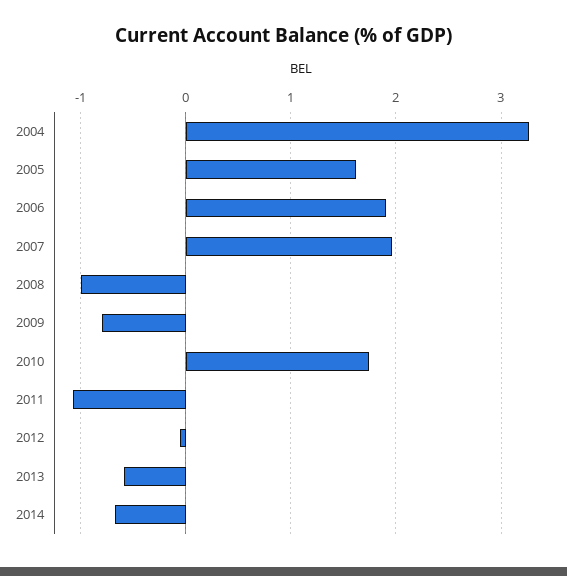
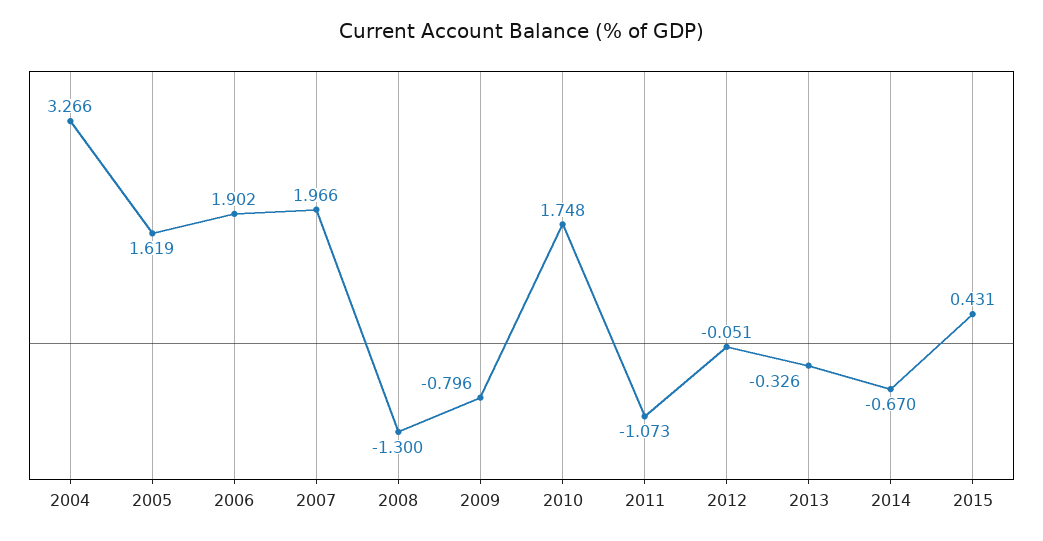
2008: -1 -> -1.3
2013: -0.6 -> -0.326
2015: none -> 0.431

